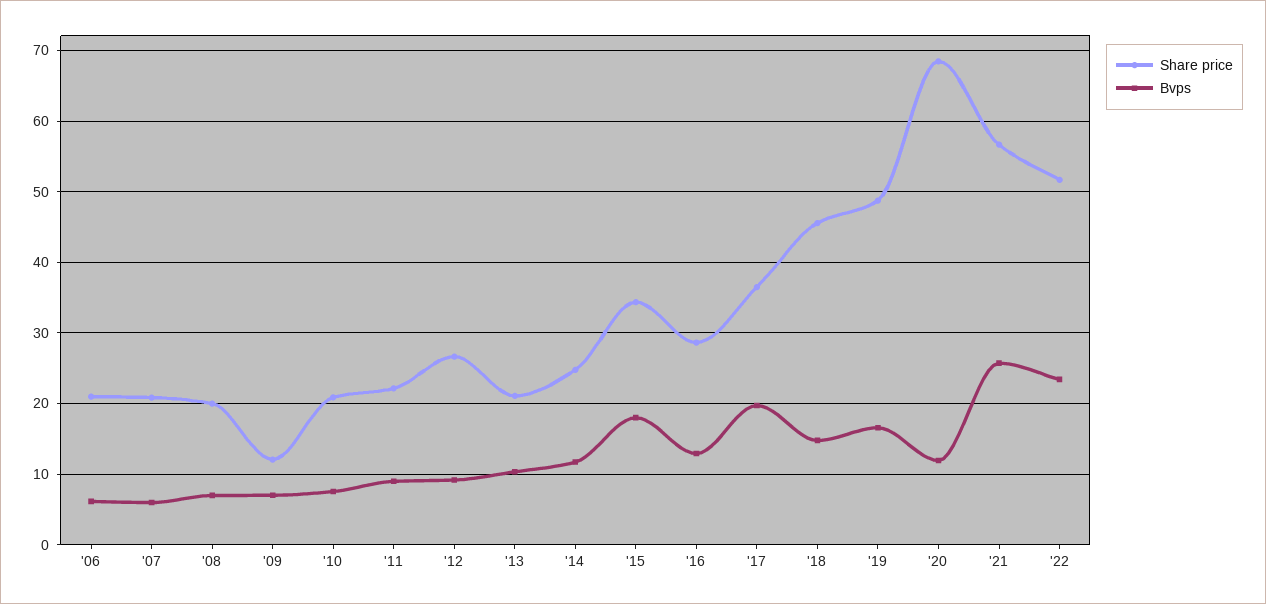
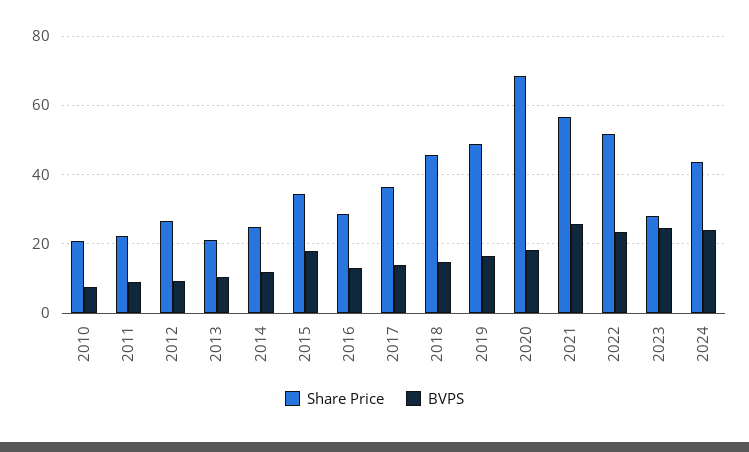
Share price, '06: 21 -> none
Bvps, '06: 6 -> none
Share price, '07: 21 -> none
Bvps, '07: 6 -> none
Share price, '08: 20 -> none
Bvps, '08: 7 -> none
Share price, '09: 12 -> none
Bvps, '09: 7 -> none
Bvps, '17: 20 -> 14
Bvps, '20: 12 -> 18
Share price, 2023: none -> 28
Bvps, 2023: none -> 24
Share price, 2024: none -> 44
Bvps, 2024: none -> 24

